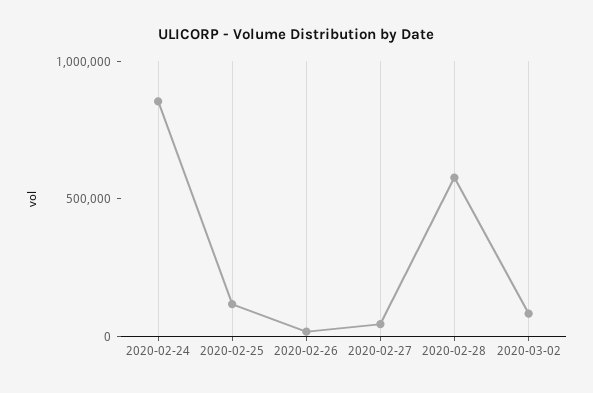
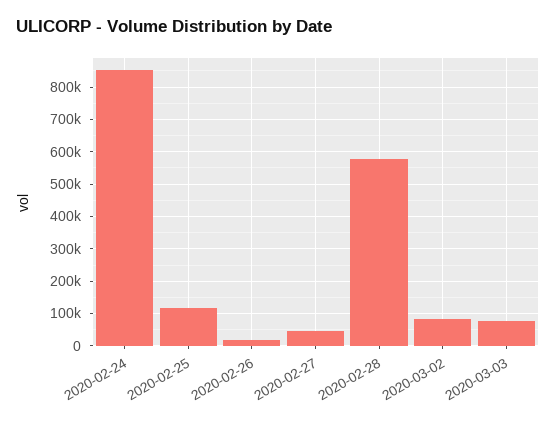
2020-03-03: none -> 80000

